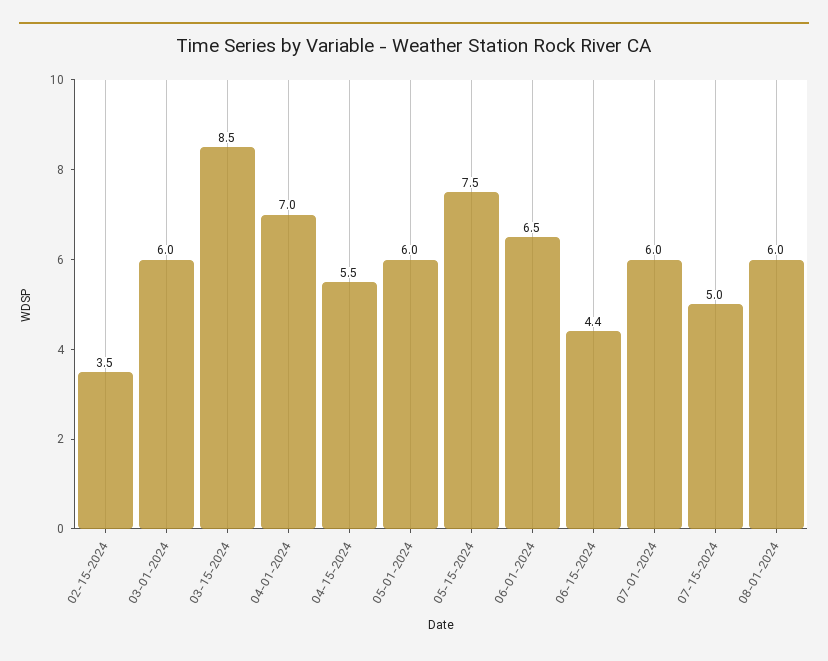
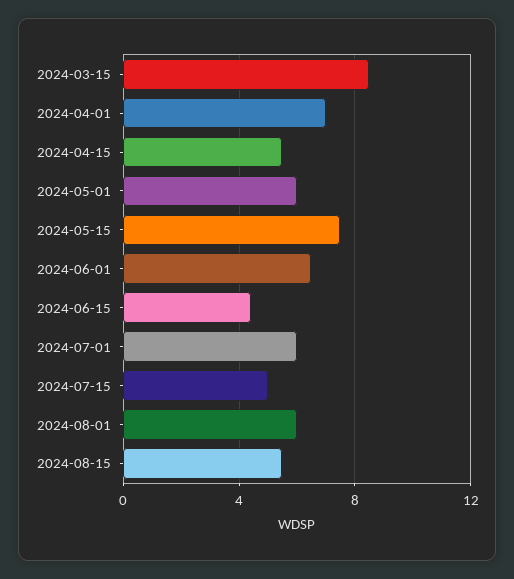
02-15-2024: 3.5 -> none
03-01-2024: 6 -> none
2024-08-15: none -> 5.5

